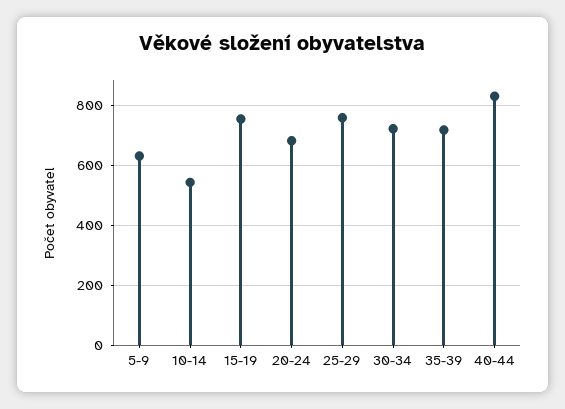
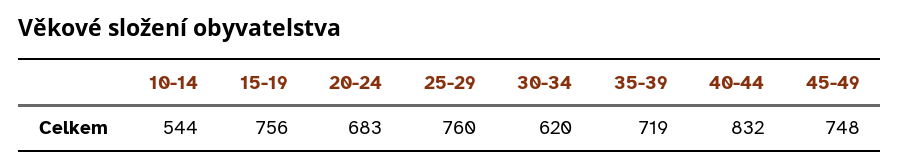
5-9: 625 -> none
30-34: 725 -> 620
45-49: none -> 748

